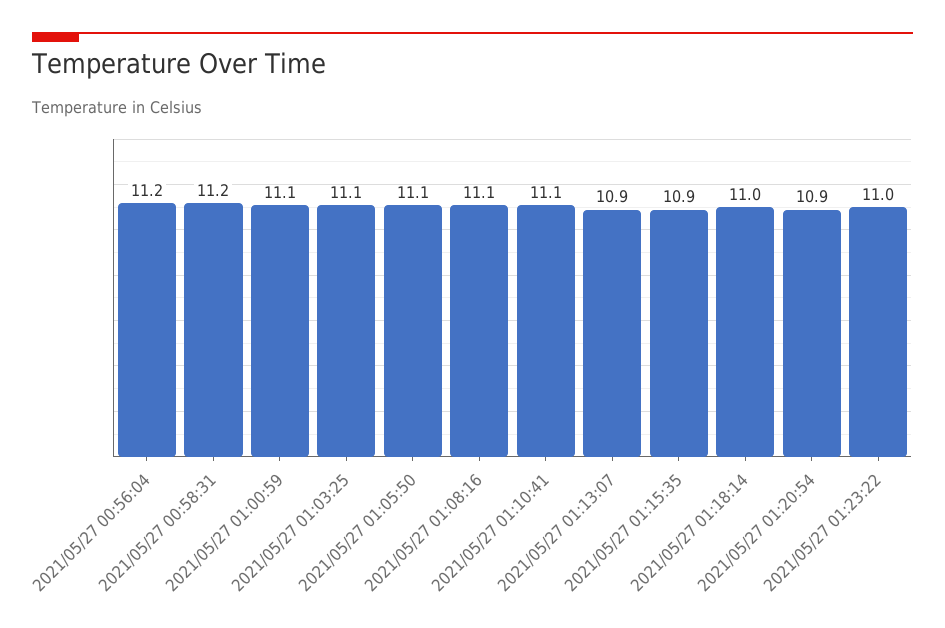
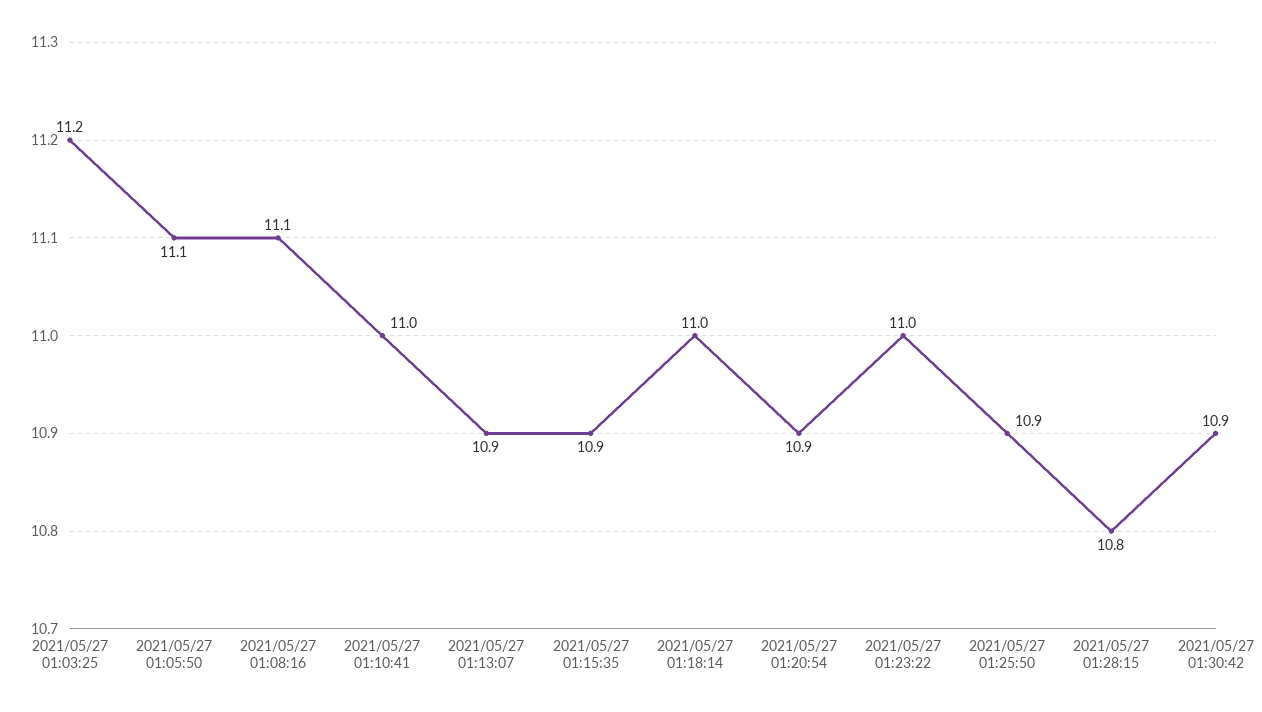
2021/05/27 00:56:04: 11.2 -> none
2021/05/27 00:58:31: 11.2 -> none
2021/05/27 01:00:59: 11.1 -> none
2021/05/27 01:03:25: 11.1 -> 11.2
2021/05/27 01:10:41: 11.1 -> 11
2021/05/27 01:25:50: none -> 10.9
2021/05/27 01:28:15: none -> 10.8
2021/05/27 01:30:42: none -> 10.9

